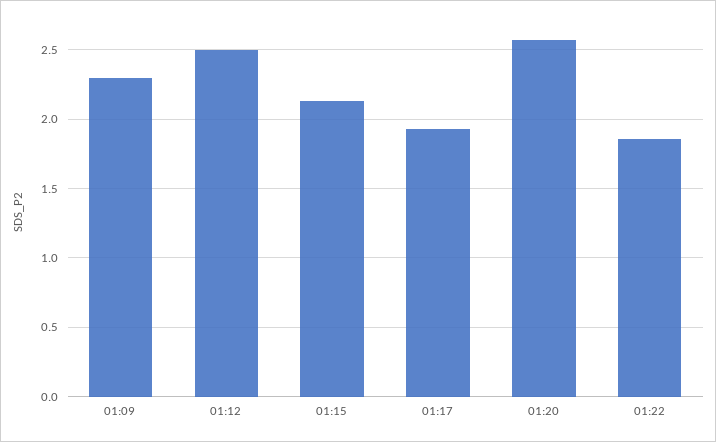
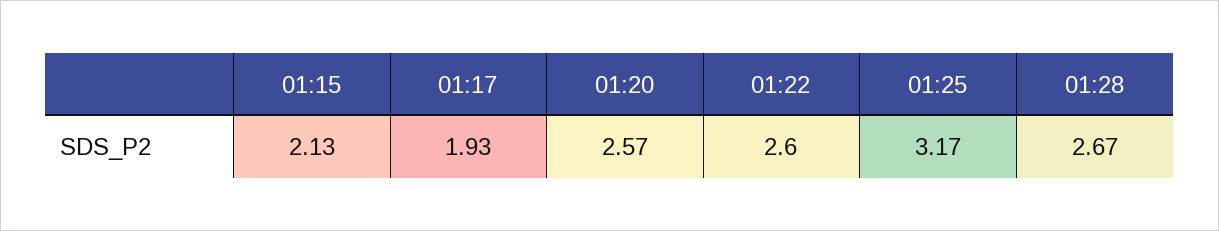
01:09: 2.3 -> none
01:12: 2.5 -> none
01:22: 1.85 -> 2.6
01:25: none -> 3.17
01:28: none -> 2.67

